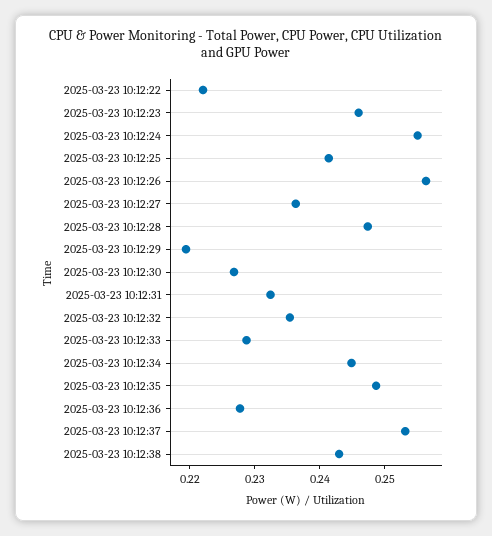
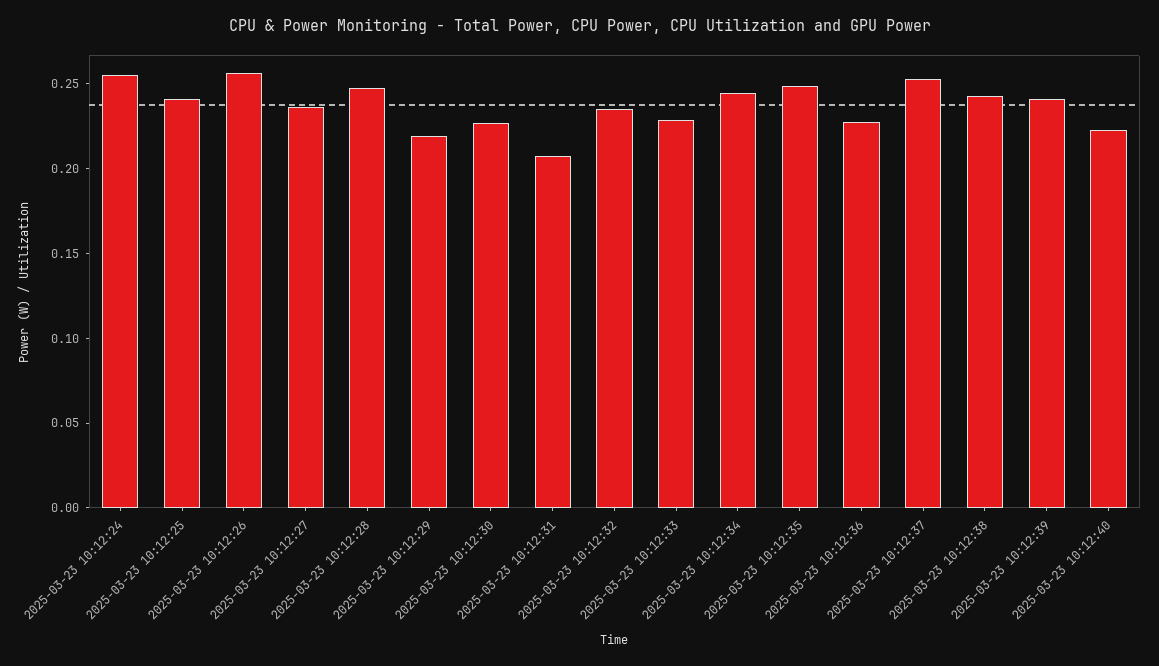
2025-03-23 10:12:22: 0.222 -> none
2025-03-23 10:12:23: 0.246 -> none
2025-03-23 10:12:31: 0.232 -> 0.21
2025-03-23 10:12:39: none -> 0.24
2025-03-23 10:12:40: none -> 0.22

